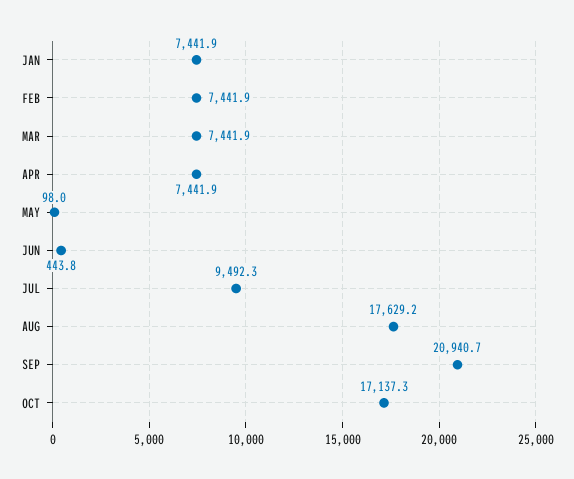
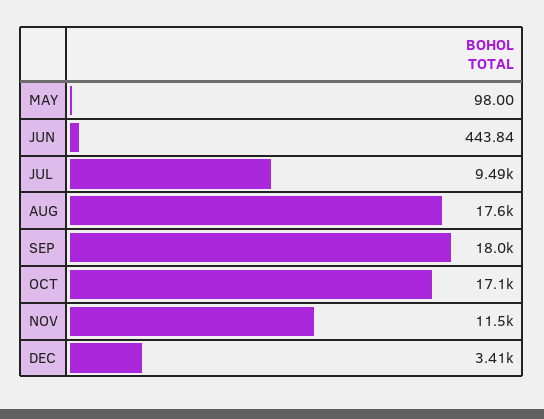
JAN: 7441.9 -> none
FEB: 7441.9 -> none
MAR: 7441.9 -> none
APR: 7441.9 -> none
SEP: 20940.7 -> 18000
NOV: none -> 11500
DEC: none -> 3410

